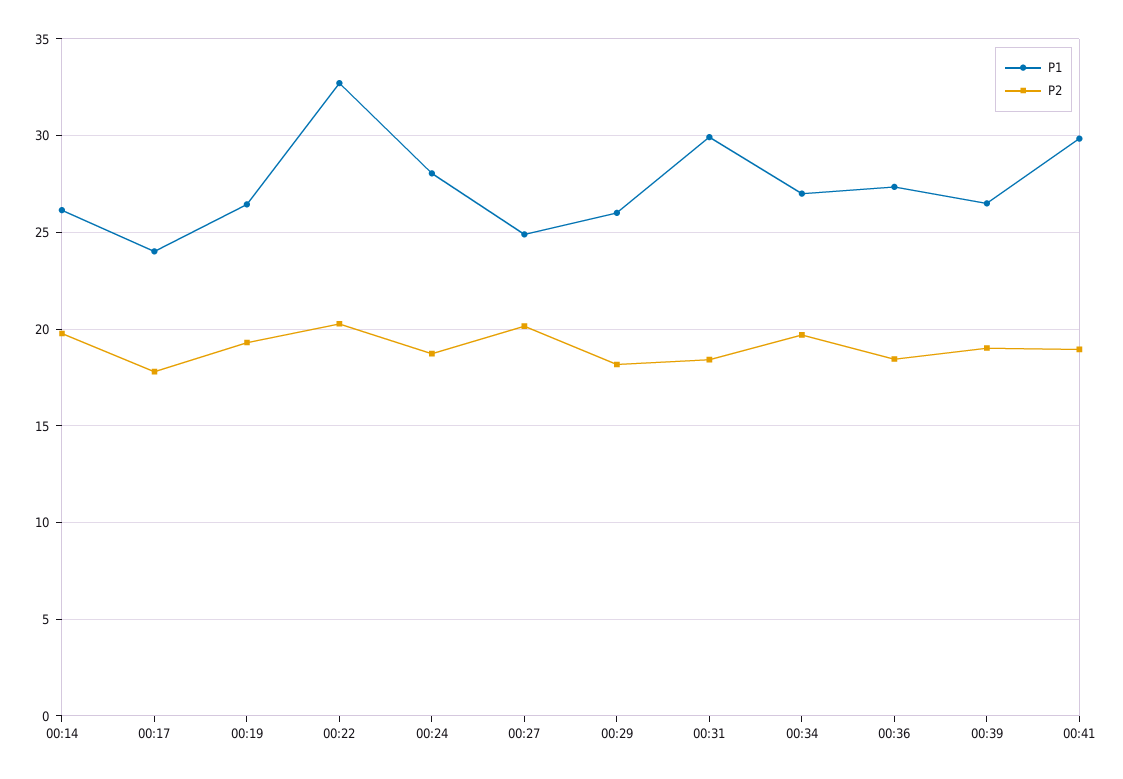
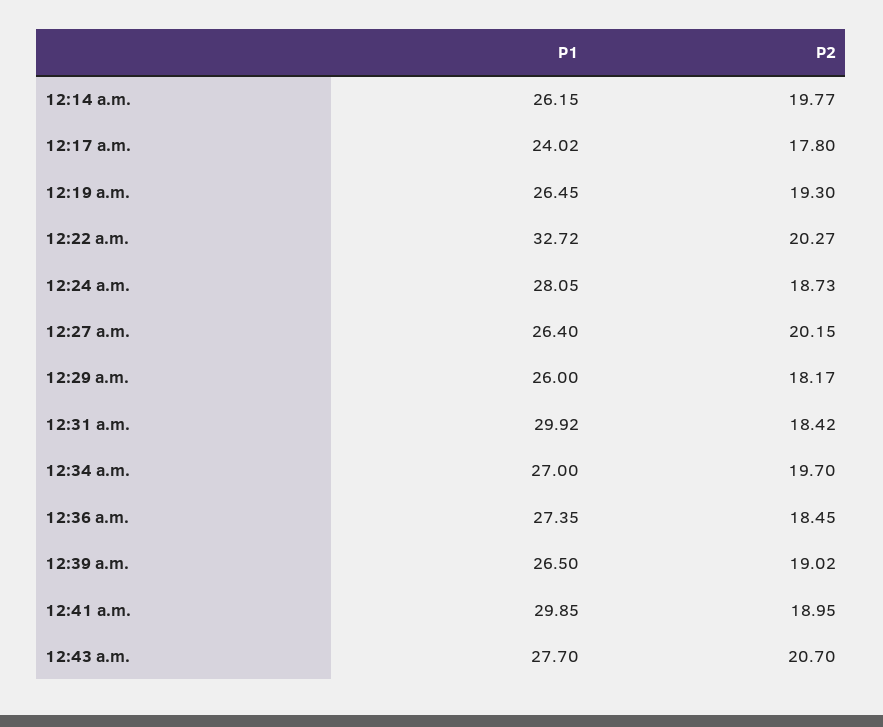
P1, 00:27: 25 -> 26.4
P1, 12:43 a.m.: none -> 27.7
P2, 12:43 a.m.: none -> 20.7

